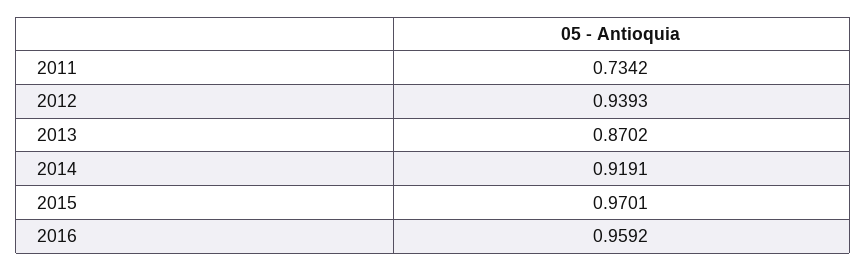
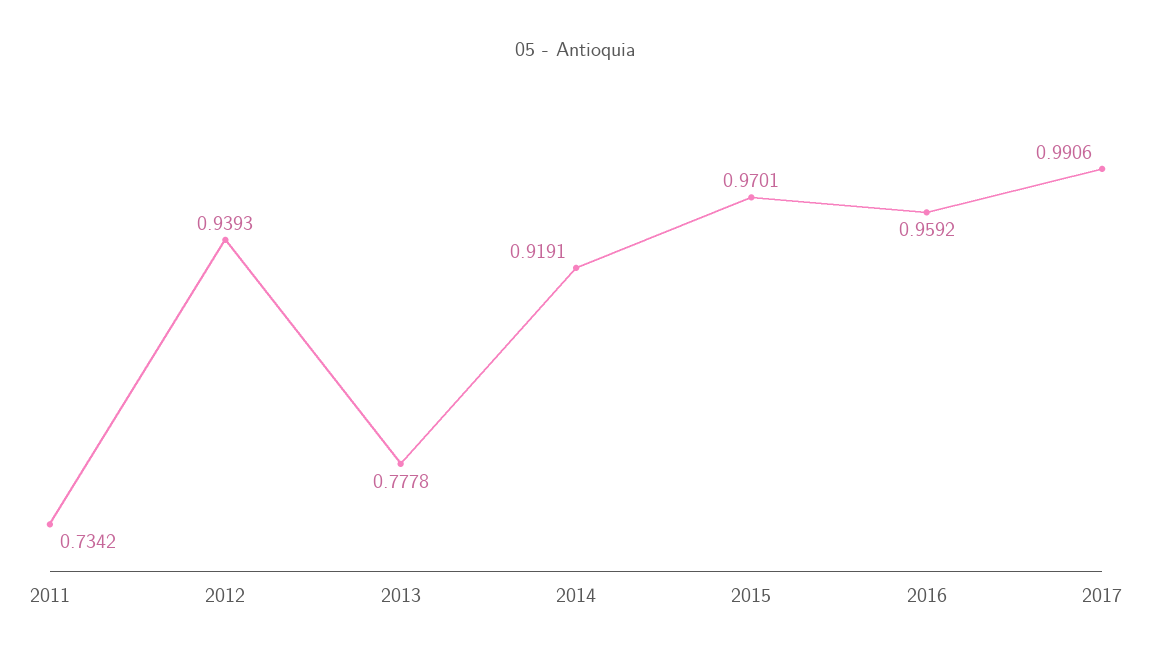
2013: 0.8702 -> 0.7778
2017: none -> 0.9906

